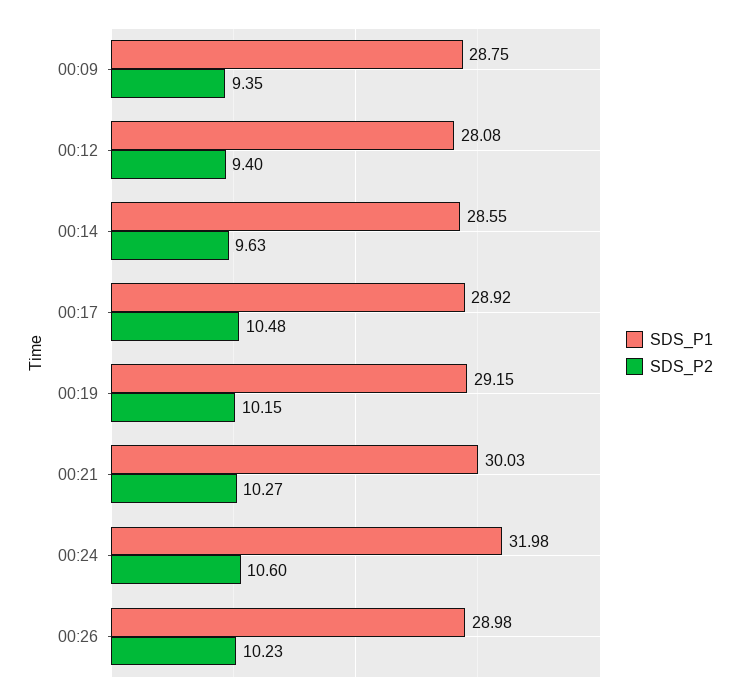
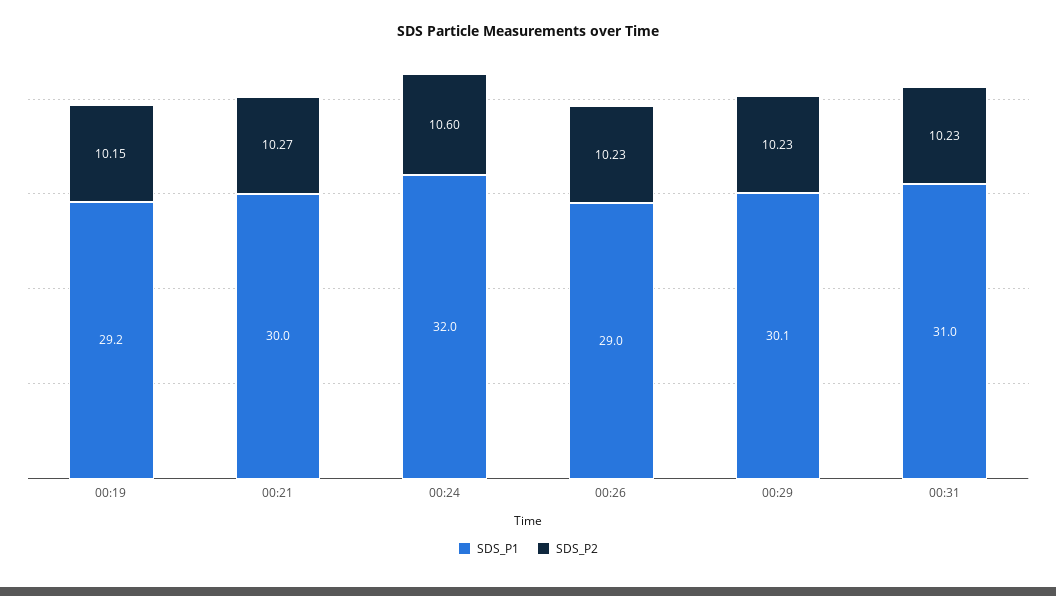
SDS_P1, 00:09: 28.75 -> none
SDS_P2, 00:09: 9.35 -> none
SDS_P1, 00:12: 28.08 -> none
SDS_P2, 00:12: 9.4 -> none
SDS_P1, 00:14: 28.55 -> none
SDS_P2, 00:14: 9.63 -> none
SDS_P1, 00:17: 28.92 -> none
SDS_P2, 00:17: 10.48 -> none
SDS_P1, 00:29: none -> 30.1
SDS_P2, 00:29: none -> 10.23
SDS_P1, 00:31: none -> 31
SDS_P2, 00:31: none -> 10.23

